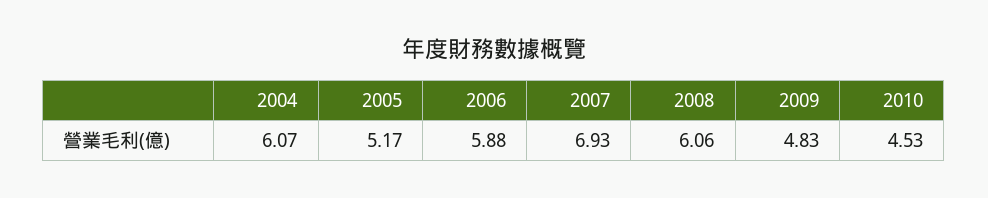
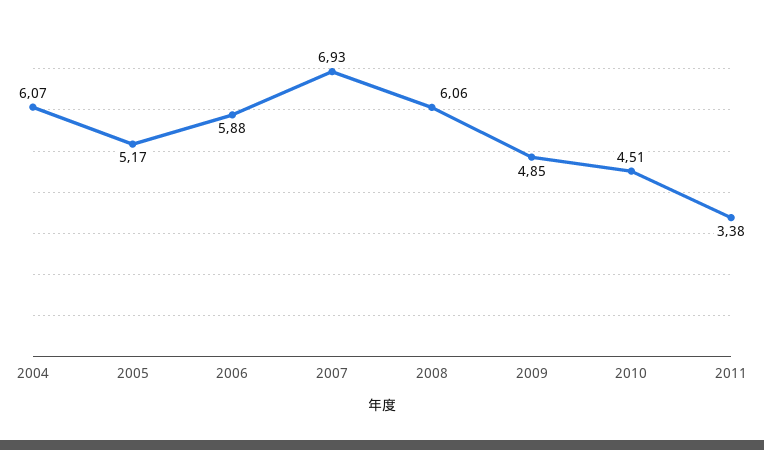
2009: 4.83 -> 4.85
2010: 4.53 -> 4.51
2011: none -> 3.38

